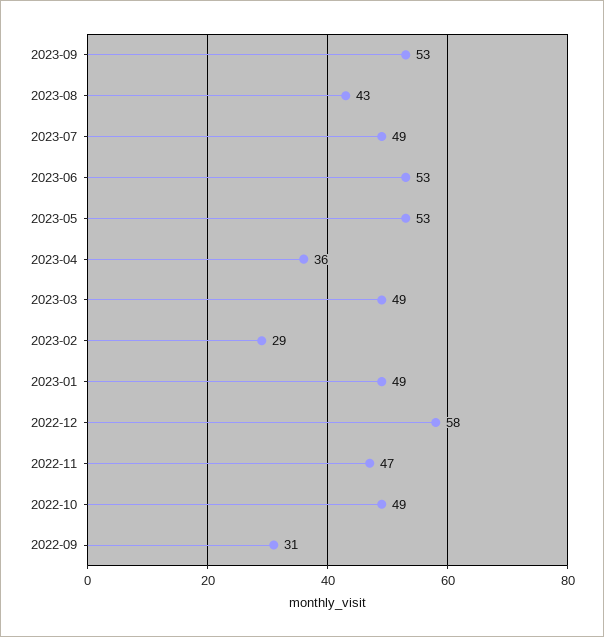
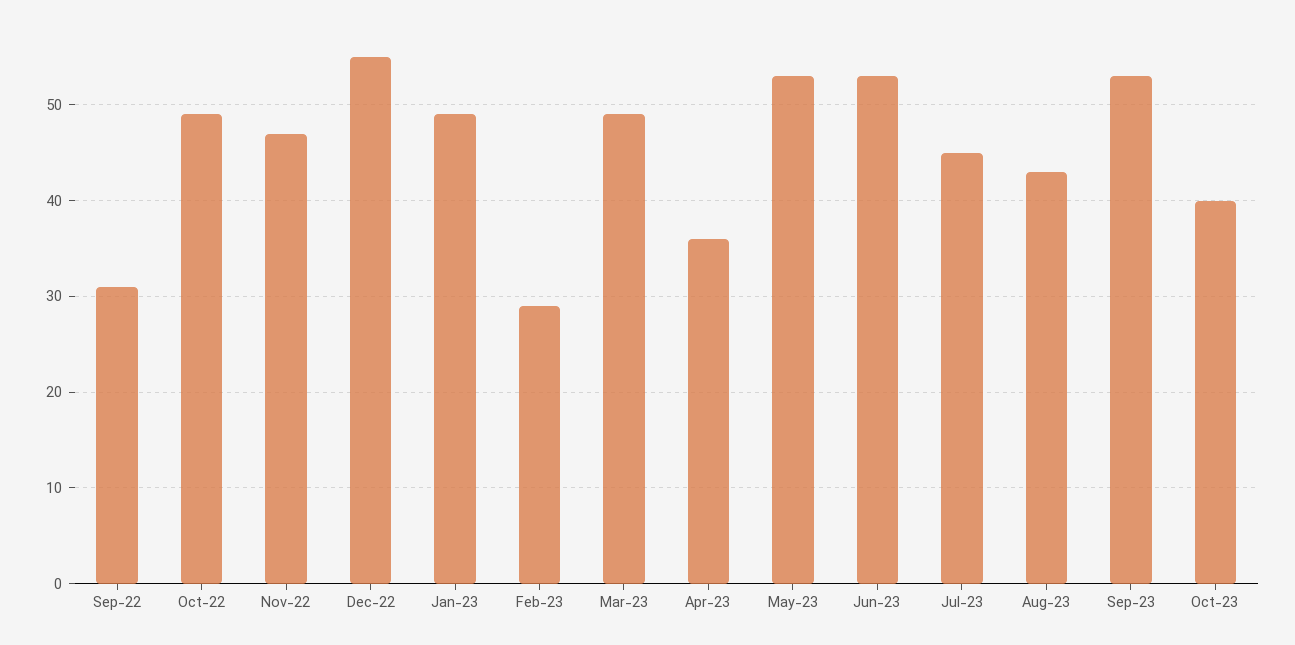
2023-07: 49 -> 45
2022-12: 58 -> 55
Oct-23: none -> 40

